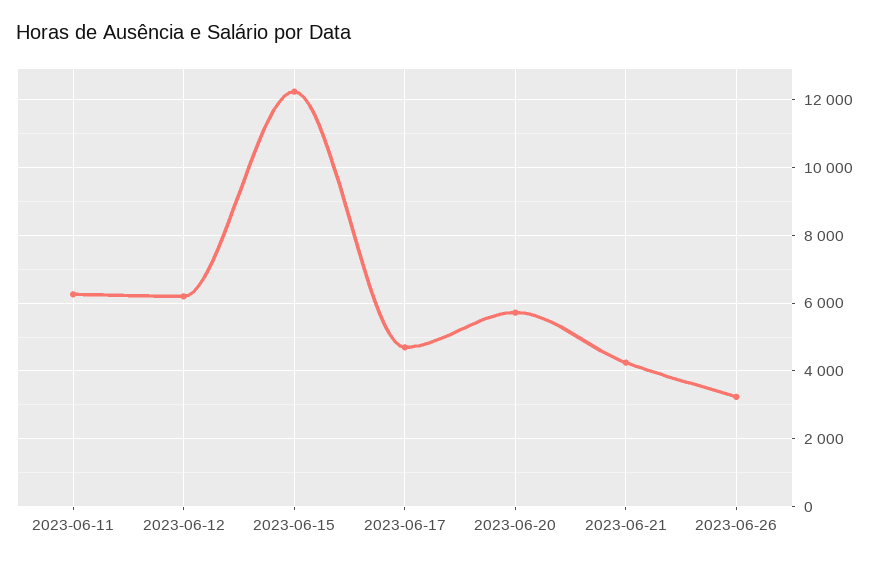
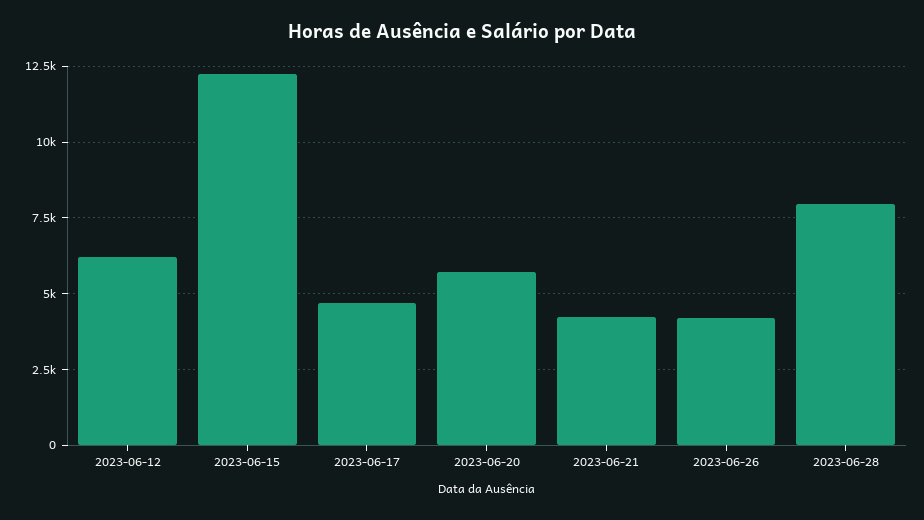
2023-06-11: 6200 -> none
2023-06-26: 3200 -> 4250
2023-06-28: none -> 8000

